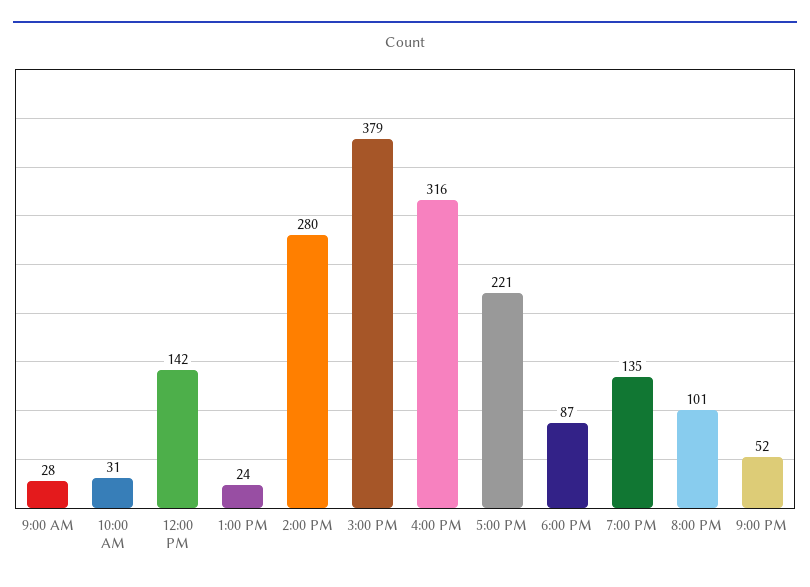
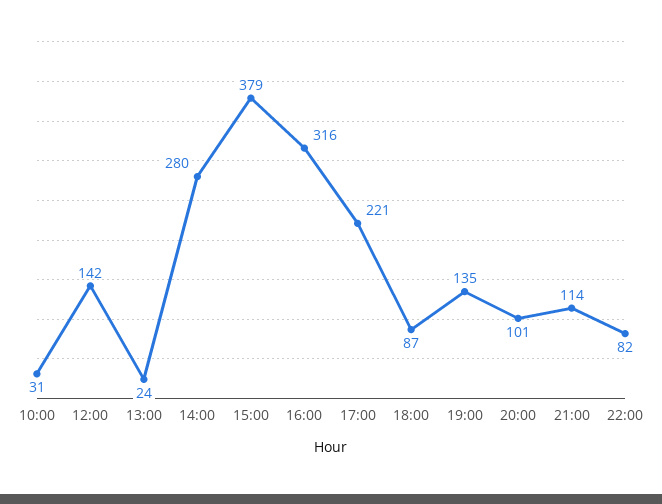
9:00 AM: 28 -> none
9:00 PM: 52 -> 114
22:00: none -> 82

